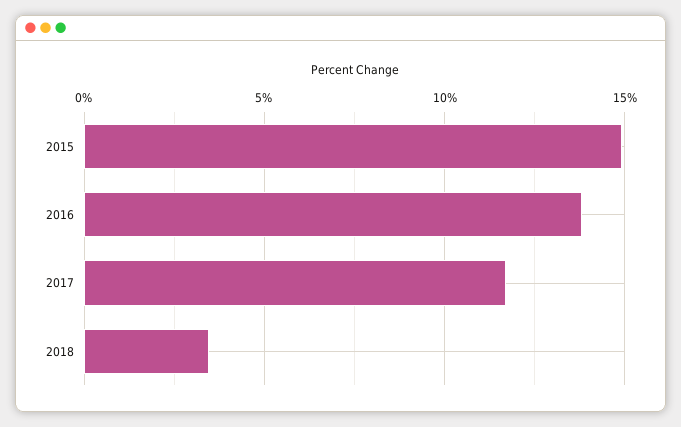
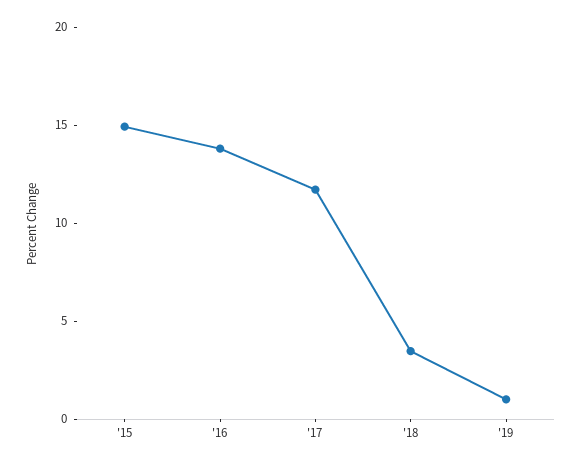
'19: none -> 1

